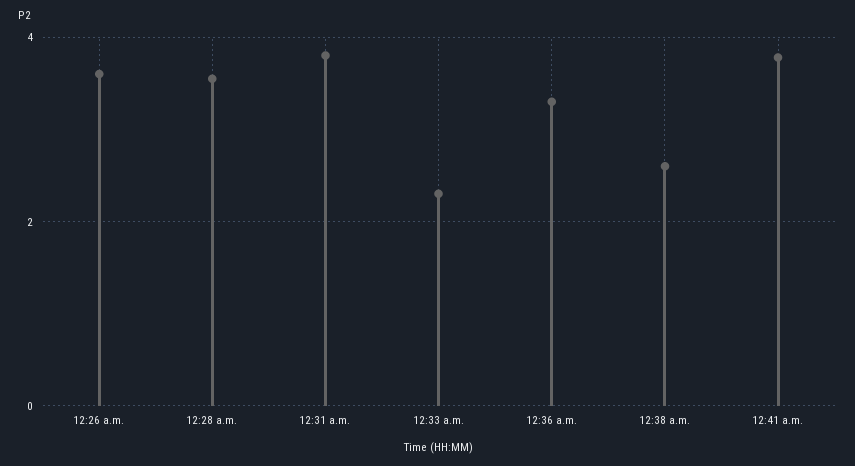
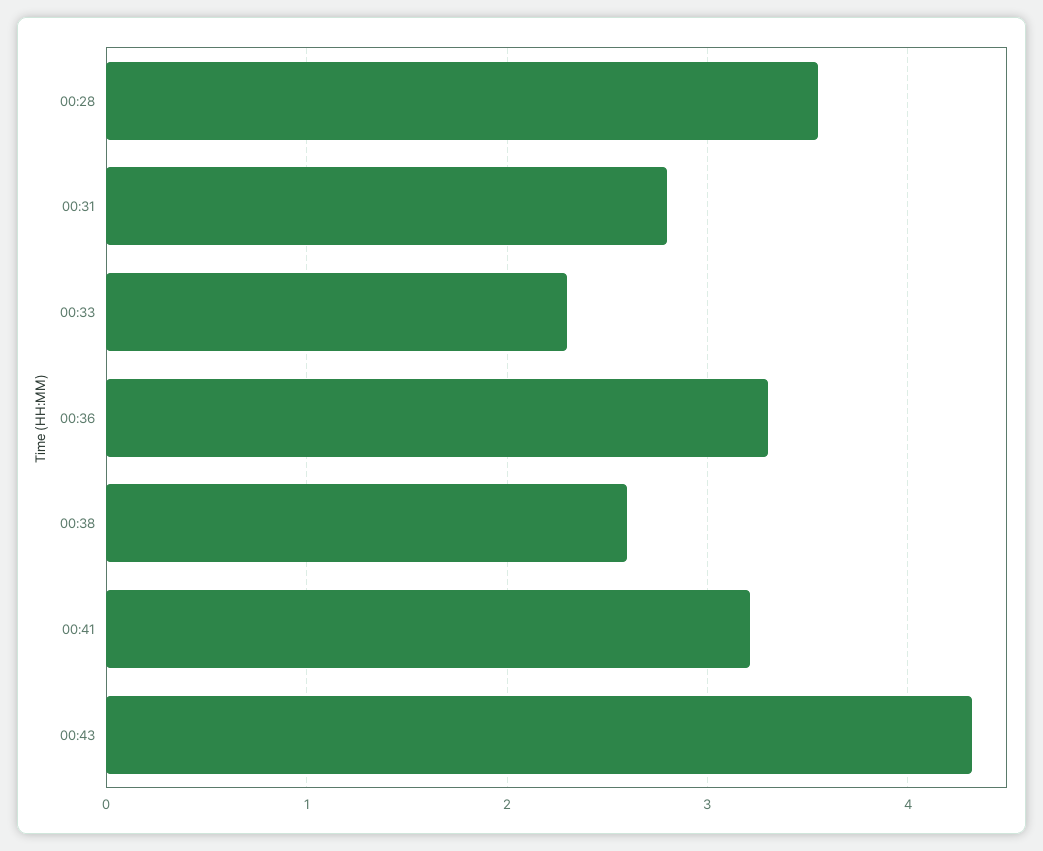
12:26 a.m.: 3.6 -> none
12:31 a.m.: 3.8 -> 2.8
12:41 a.m.: 3.8 -> 3.2
00:43: none -> 4.3

